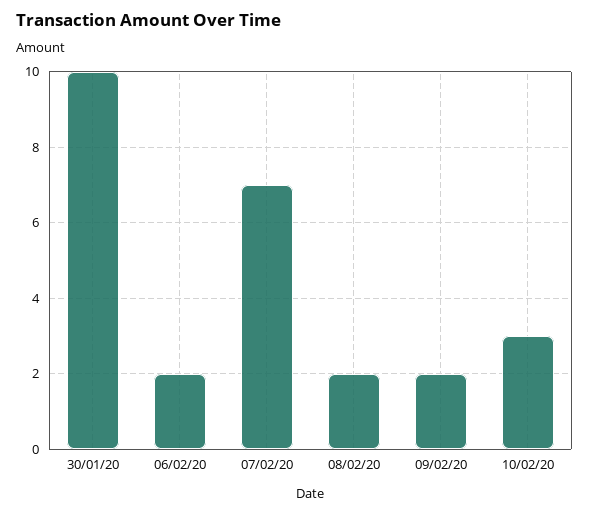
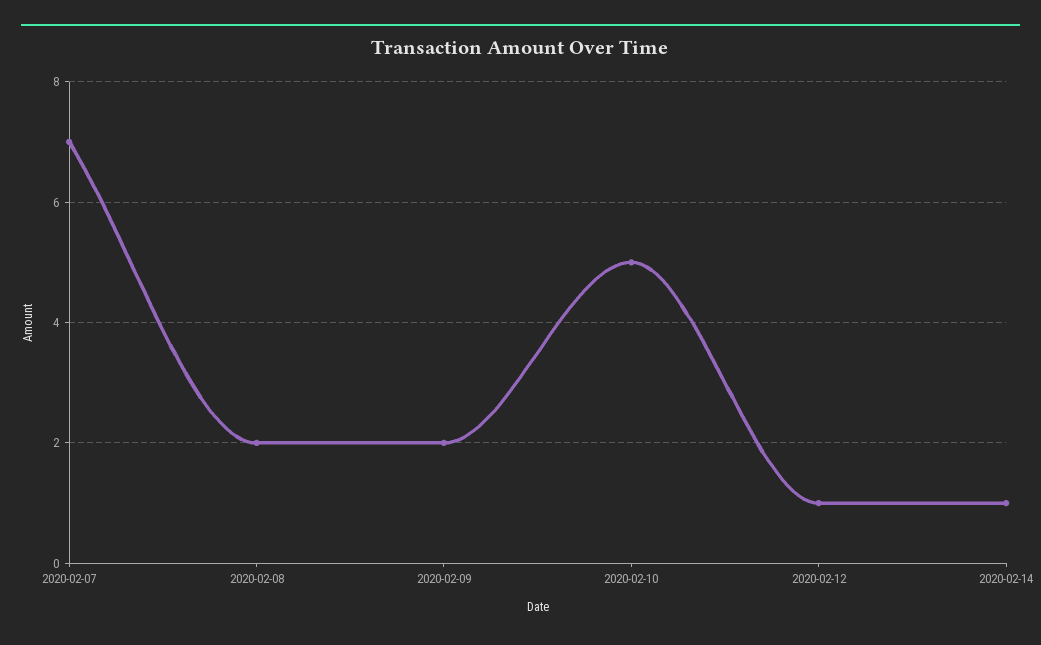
30/01/20: 10 -> none
06/02/20: 2 -> none
10/02/20: 3 -> 5
2020-02-12: none -> 1
2020-02-14: none -> 1

